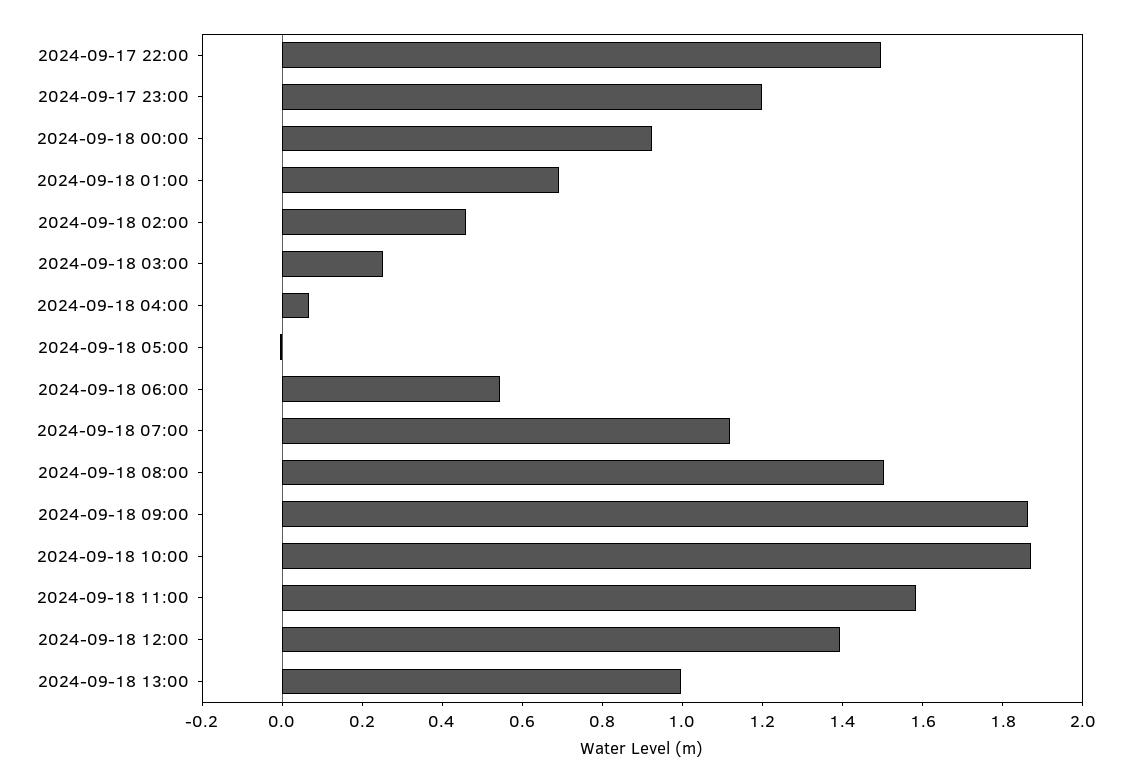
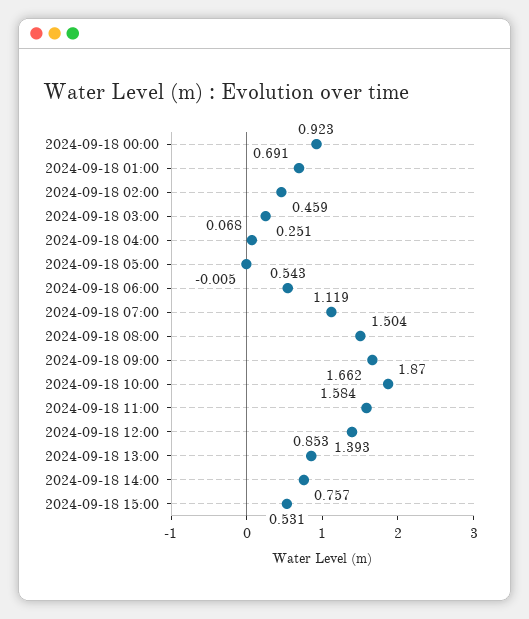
2024-09-17 22:00: 1.5 -> none
2024-09-17 23:00: 1.2 -> none
2024-09-18 09:00: 1.85 -> 1.662
2024-09-18 13:00: 1 -> 0.853
2024-09-18 14:00: none -> 0.757
2024-09-18 15:00: none -> 0.531

